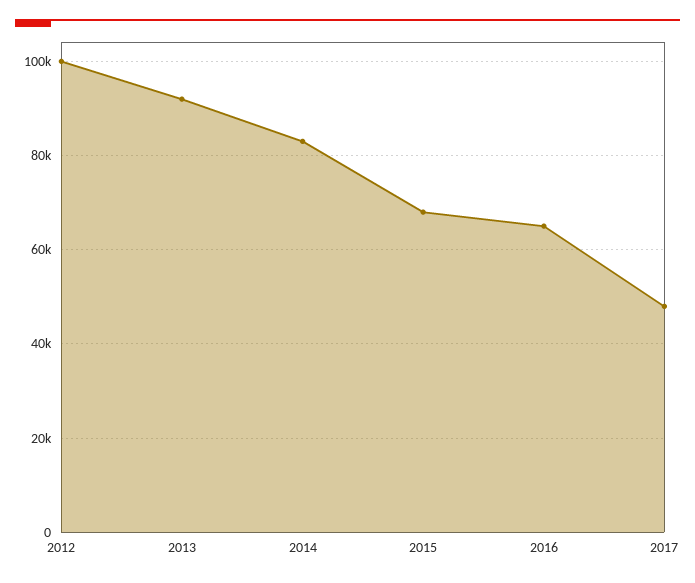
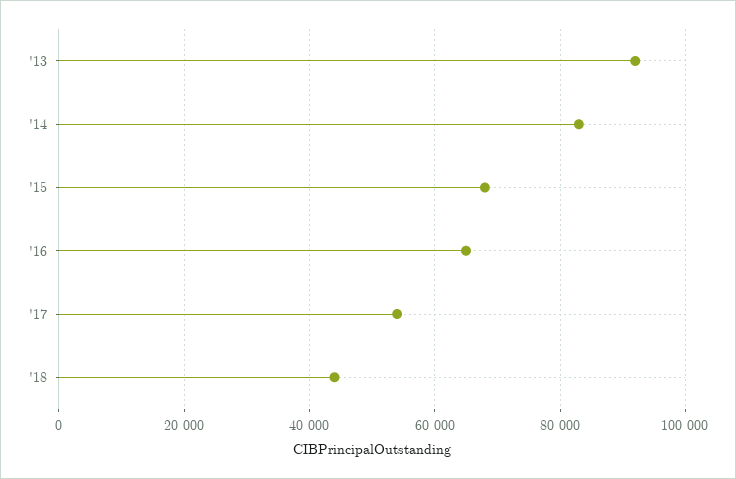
2012: 100000 -> none
2017: 48000 -> 54000
'18: none -> 44000

